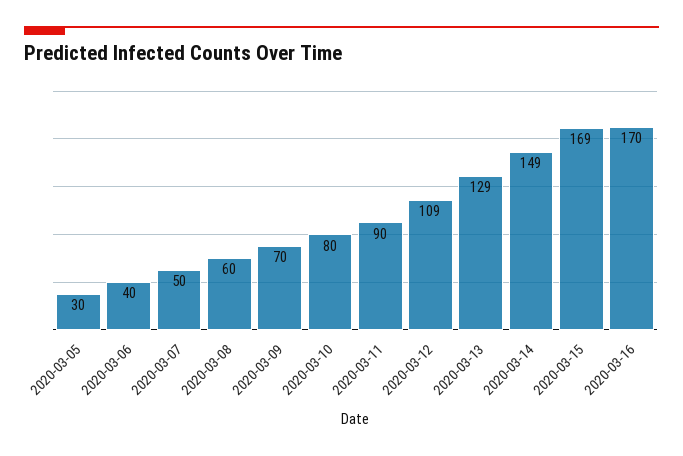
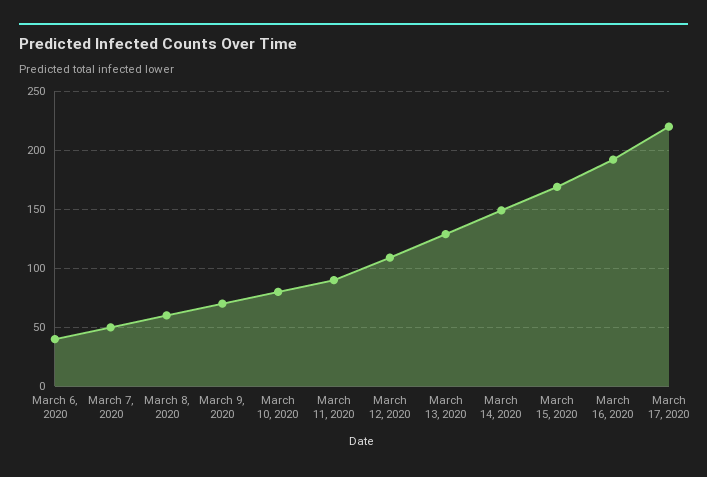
2020-03-05: 30 -> none
2020-03-16: 170 -> 190
March 17, 2020: none -> 220

